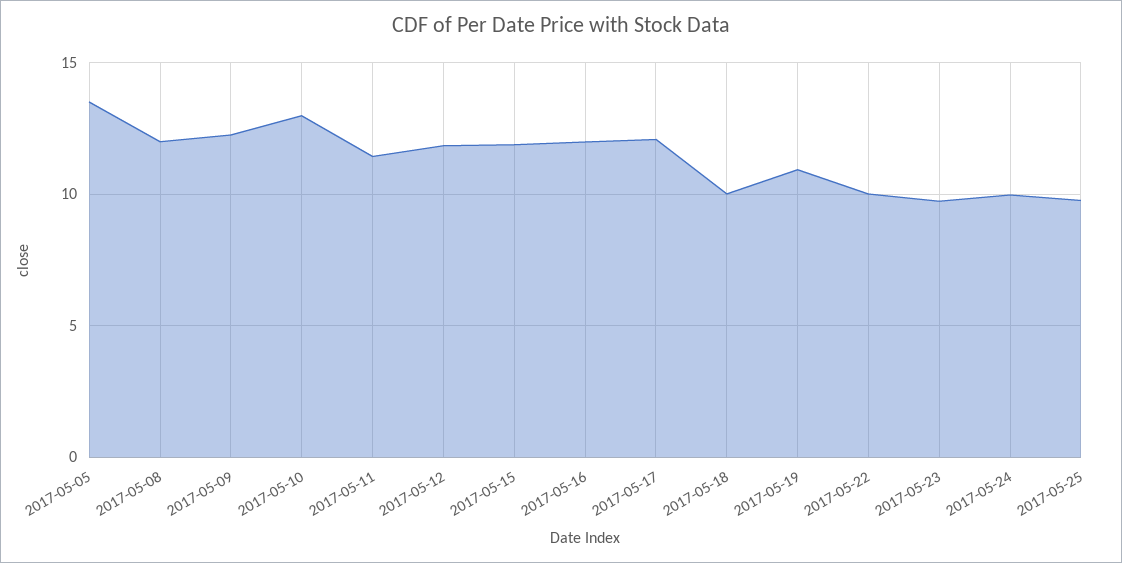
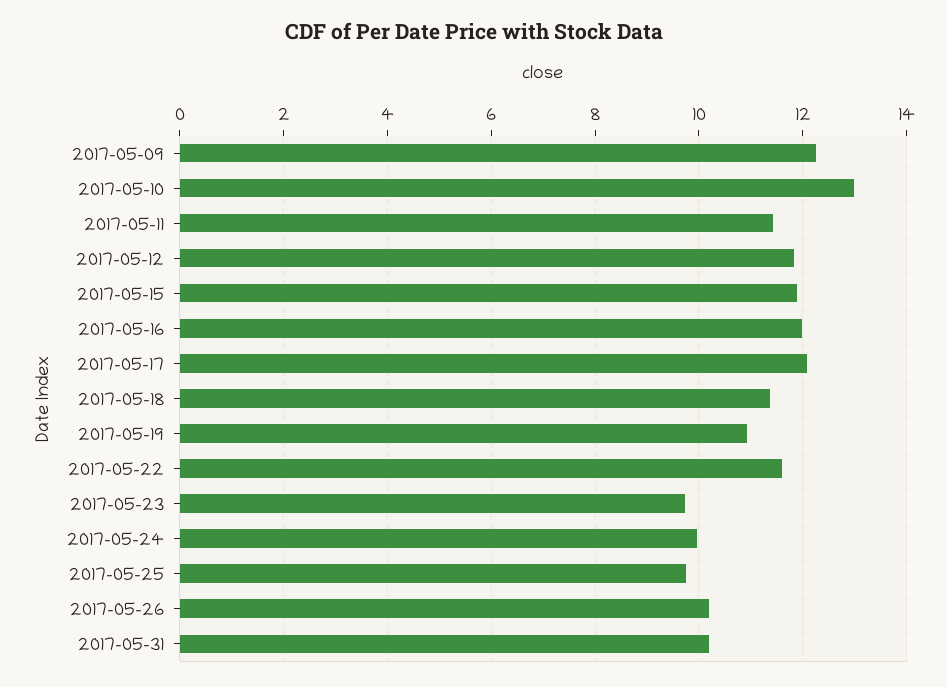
2017-05-05: 13.5 -> none
2017-05-08: 12 -> none
2017-05-18: 10 -> 11.4
2017-05-22: 10 -> 11.6
2017-05-26: none -> 10.2
2017-05-31: none -> 10.2

